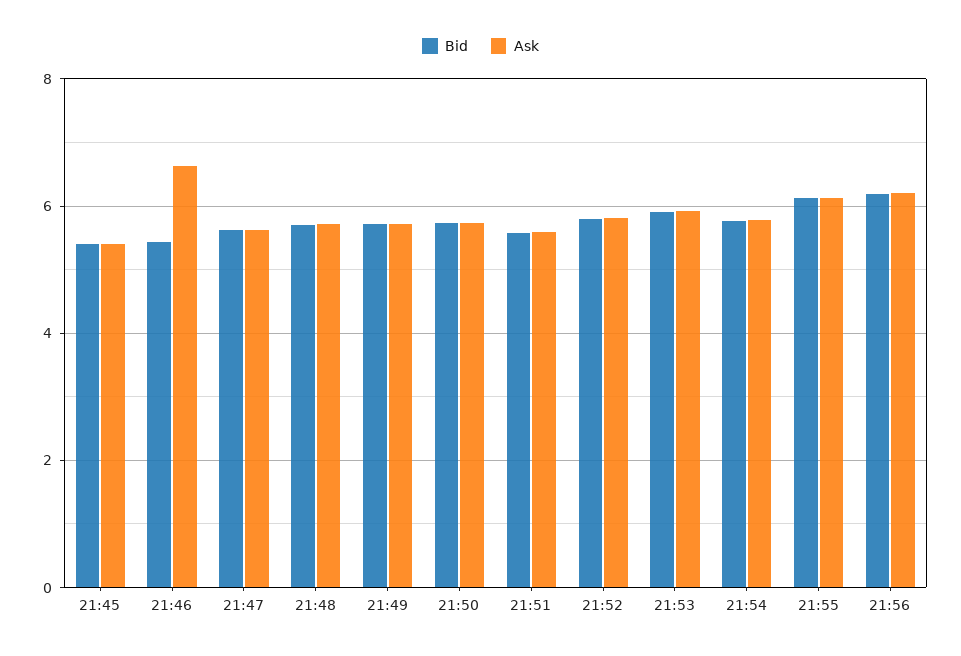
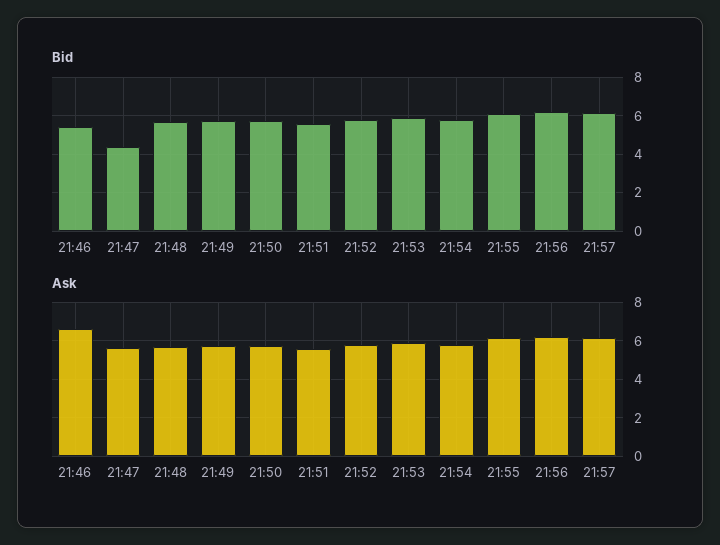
Bid, 21:45: 5.4 -> none
Ask, 21:45: 5.4 -> none
Bid, 21:47: 5.6 -> 4.5
Bid, 21:57: none -> 6
Ask, 21:57: none -> 6

